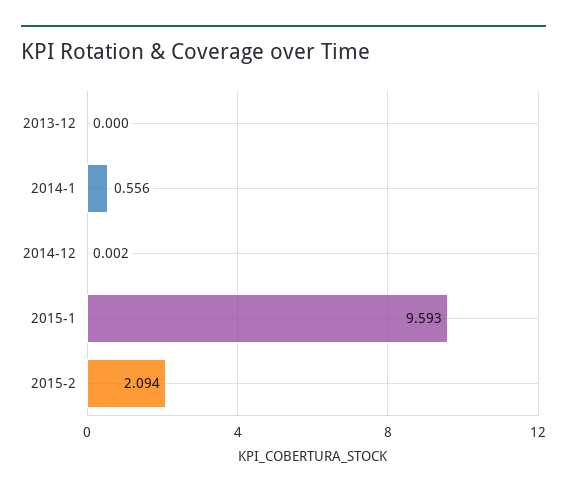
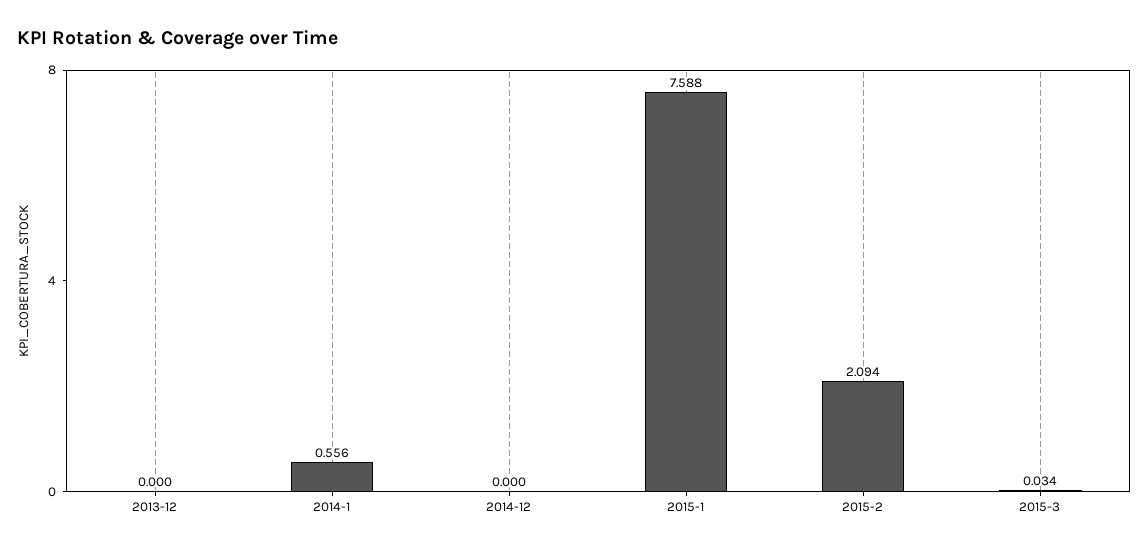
2014-12: 0.002 -> 0
2015-1: 9.593 -> 7.588
2015-3: none -> 0.034

